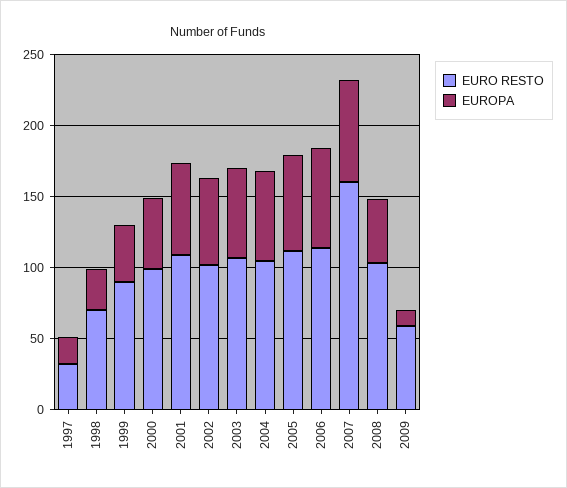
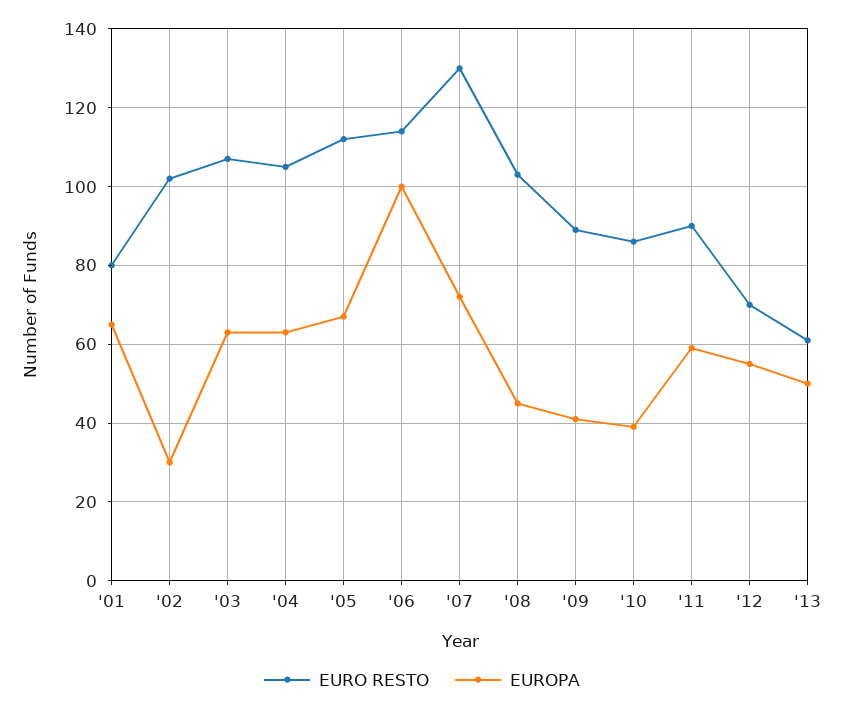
EURO RESTO, 1997: 30 -> none
EUROPA, 1997: 20 -> none
EURO RESTO, 1998: 70 -> none
EUROPA, 1998: 30 -> none
EURO RESTO, 1999: 90 -> none
EUROPA, 1999: 40 -> none
EURO RESTO, 2000: 100 -> none
EUROPA, 2000: 50 -> none
EURO RESTO, 2001: 110 -> 80
EUROPA, 2002: 60 -> 30
EUROPA, 2006: 70 -> 100
EURO RESTO, 2007: 160 -> 130
EURO RESTO, 2009: 60 -> 90
EUROPA, 2009: 10 -> 40
EURO RESTO, '10: none -> 85
EUROPA, '10: none -> 40
EURO RESTO, '11: none -> 90
EUROPA, '11: none -> 60
EURO RESTO, '12: none -> 70
EUROPA, '12: none -> 55
EURO RESTO, '13: none -> 60
EUROPA, '13: none -> 50

